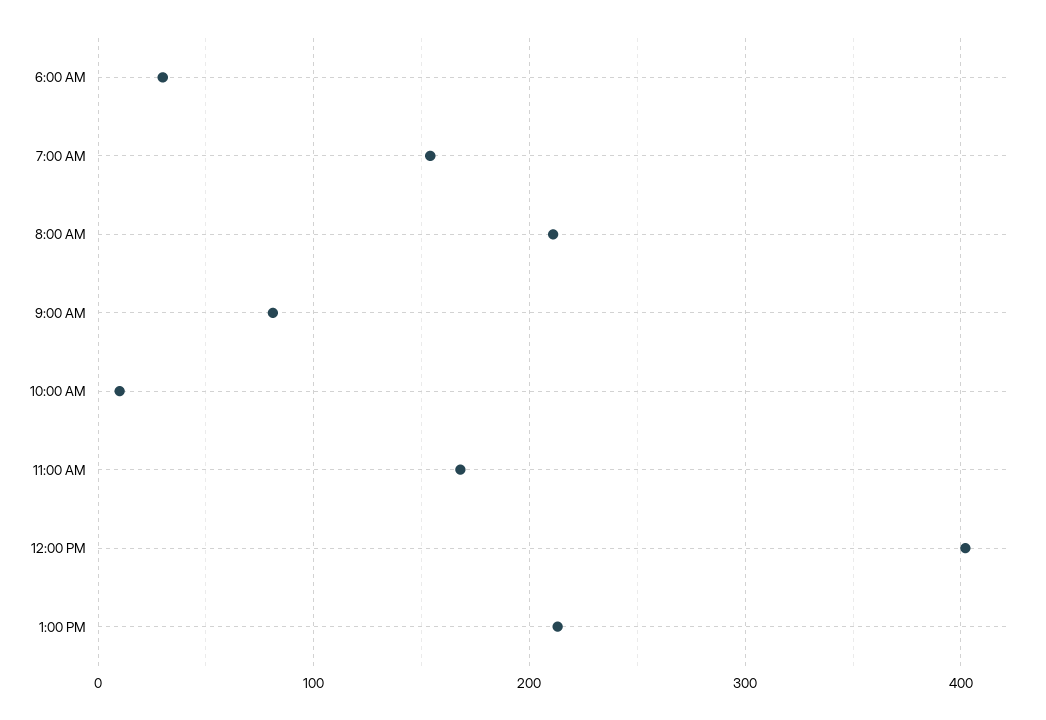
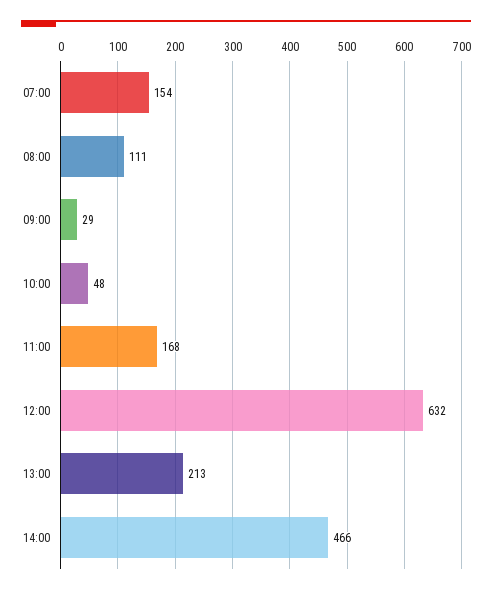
6:00 AM: 30 -> none
8:00 AM: 210 -> 111
9:00 AM: 80 -> 29
10:00 AM: 10 -> 48
12:00 PM: 400 -> 632
14:00: none -> 466

